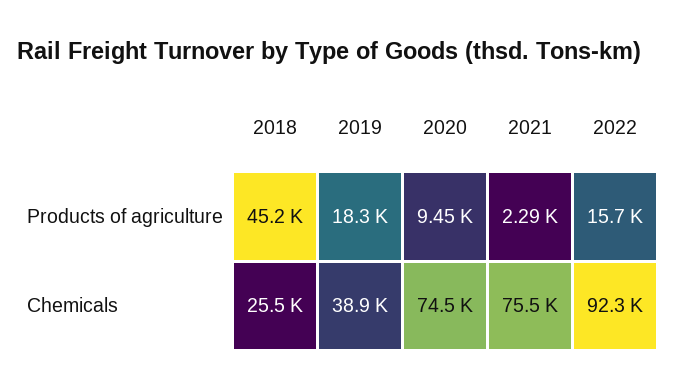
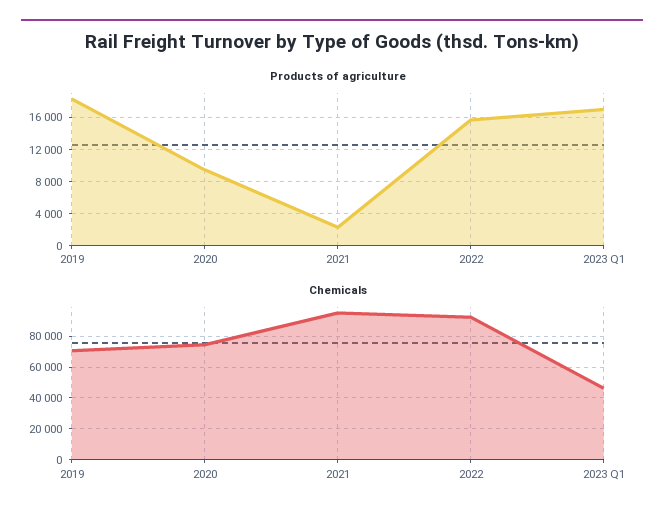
Products of agriculture, 2018: 45200 -> none
Chemicals, 2018: 25500 -> none
Chemicals, 2019: 38900 -> 70000
Chemicals, 2021: 75500 -> 95000
Products of agriculture, 2023 Q1: none -> 17000
Chemicals, 2023 Q1: none -> 45000

